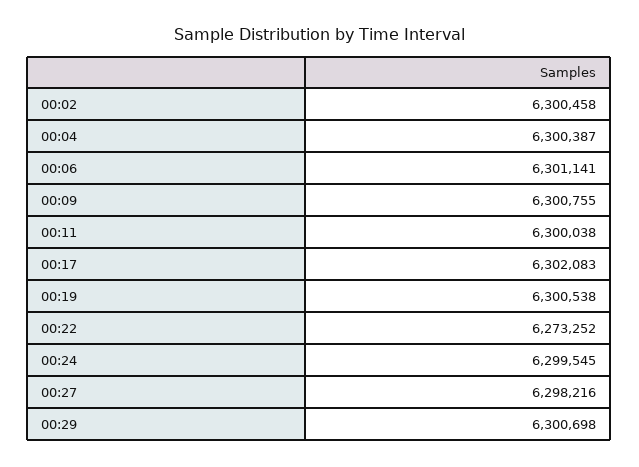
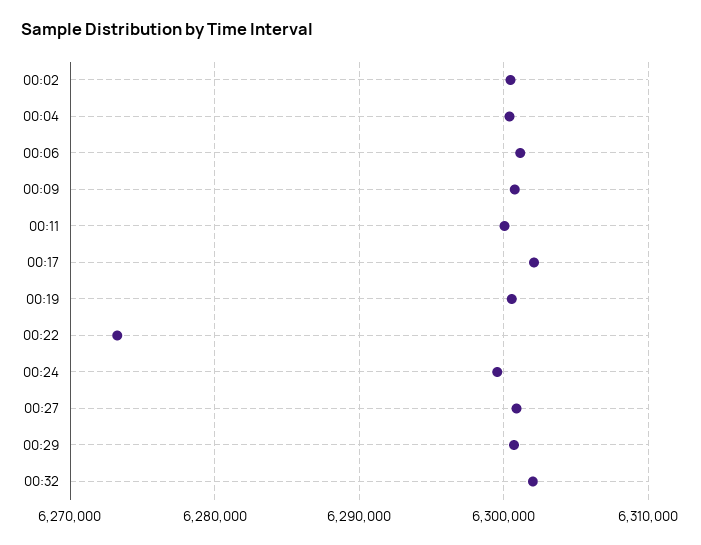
00:27: 6298216 -> 6301000
00:32: none -> 6302000

